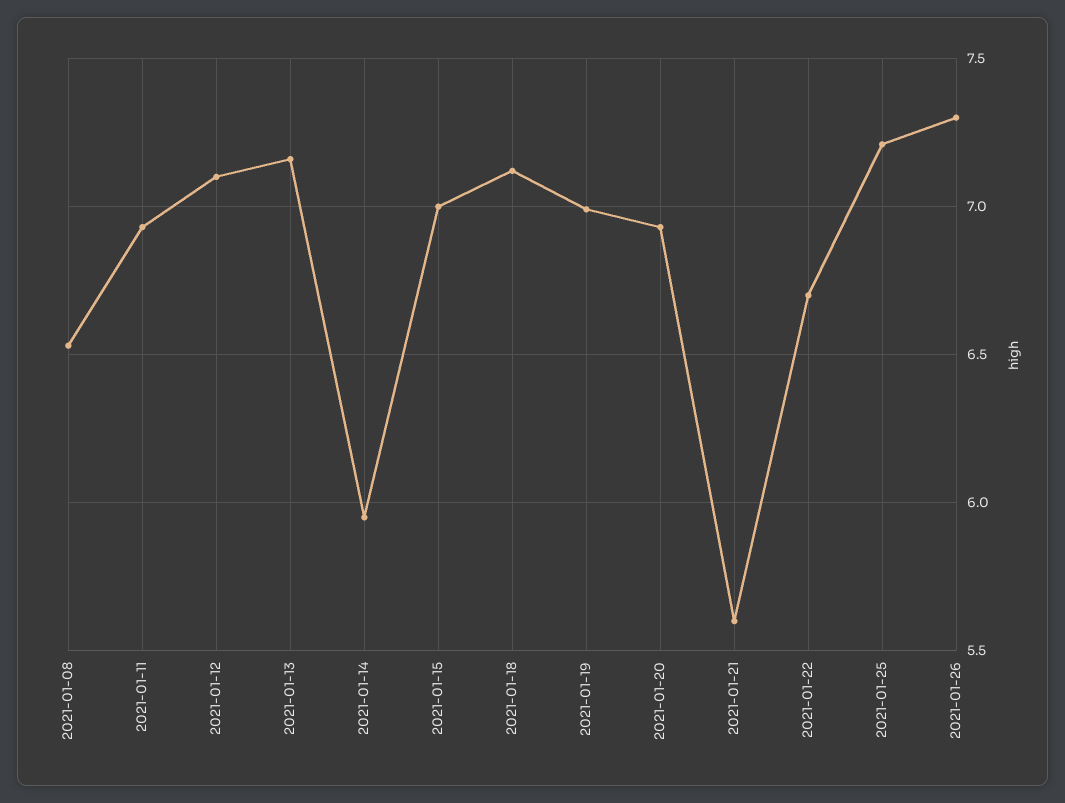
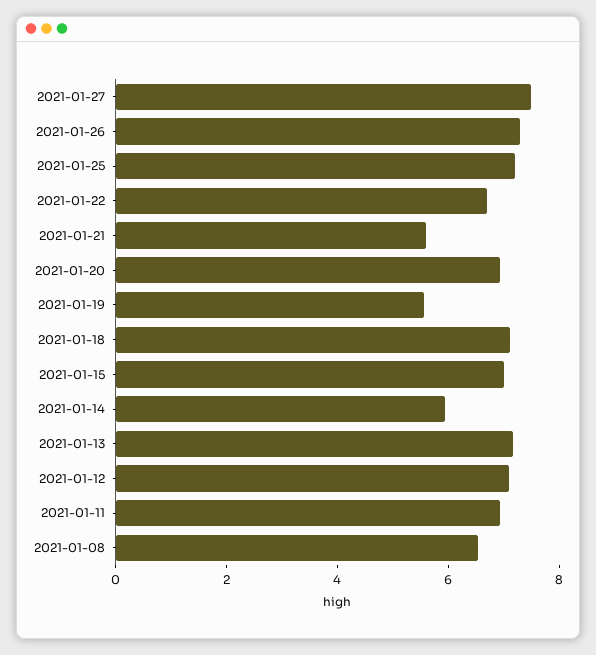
2021-01-19: 7 -> 5.5
2021-01-27: none -> 7.5

